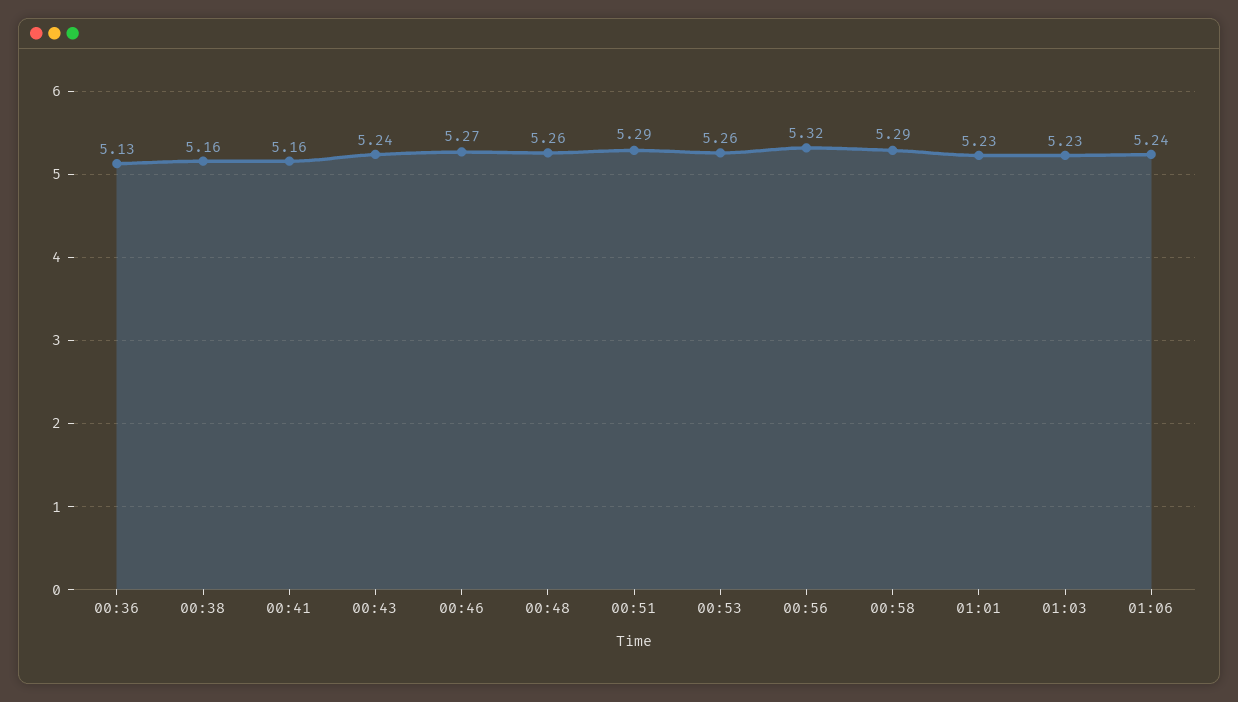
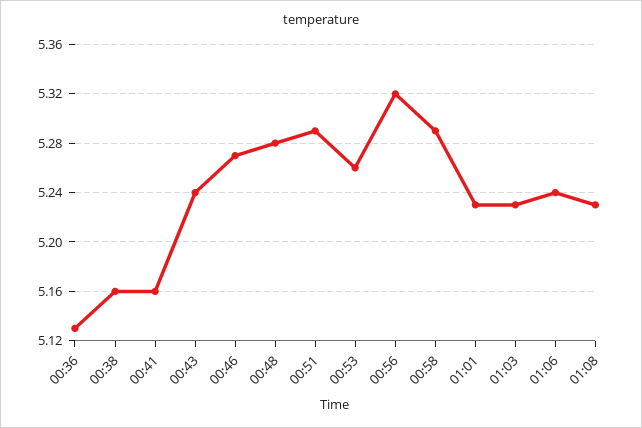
00:48: 5.26 -> 5.28
01:08: none -> 5.23

